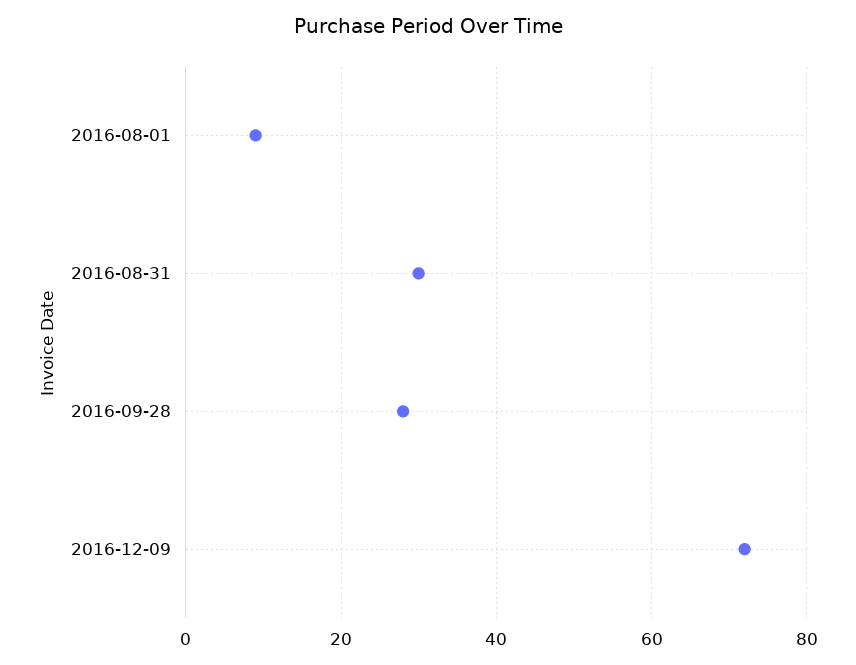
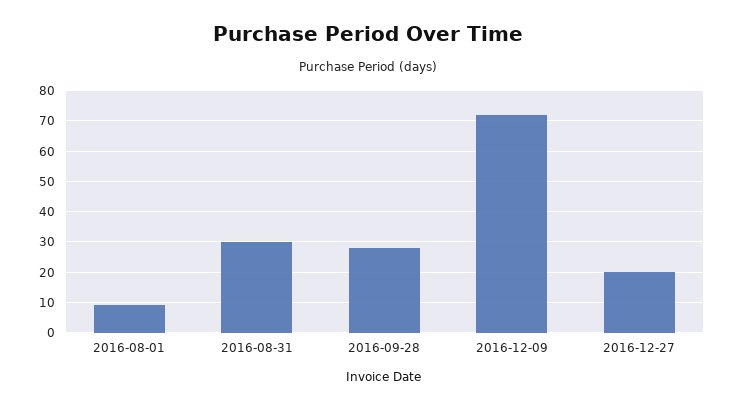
2016-12-27: none -> 20

